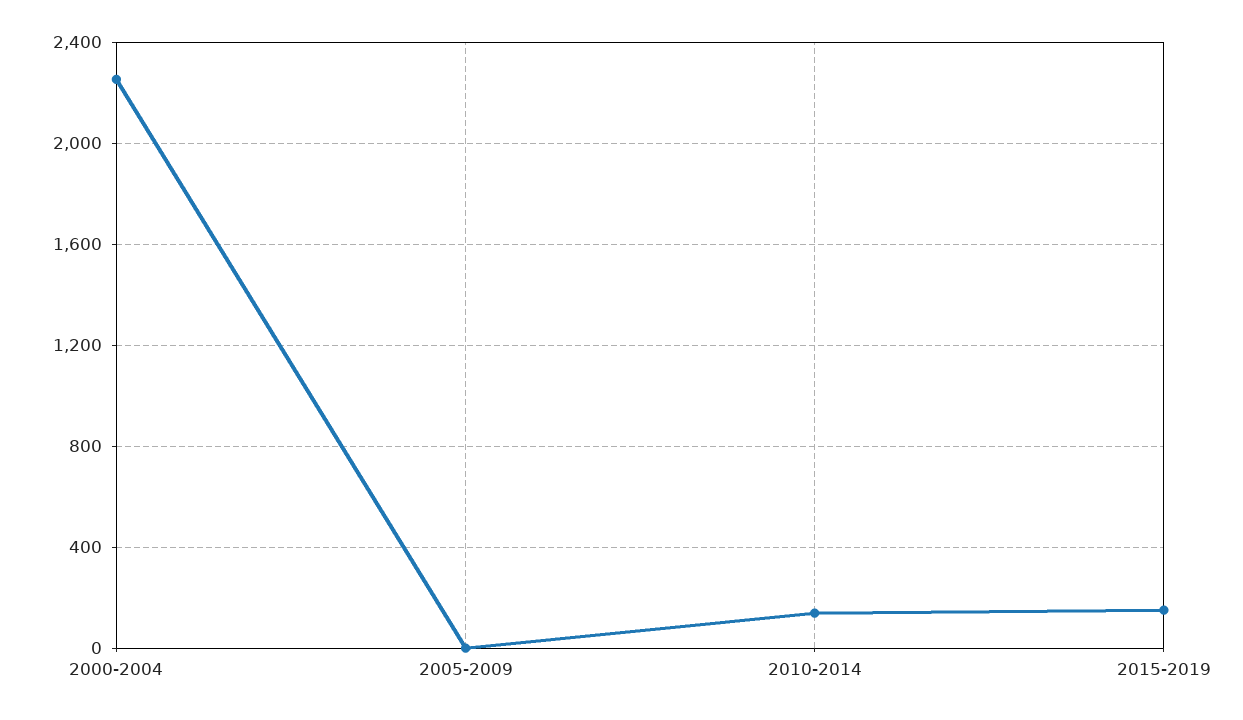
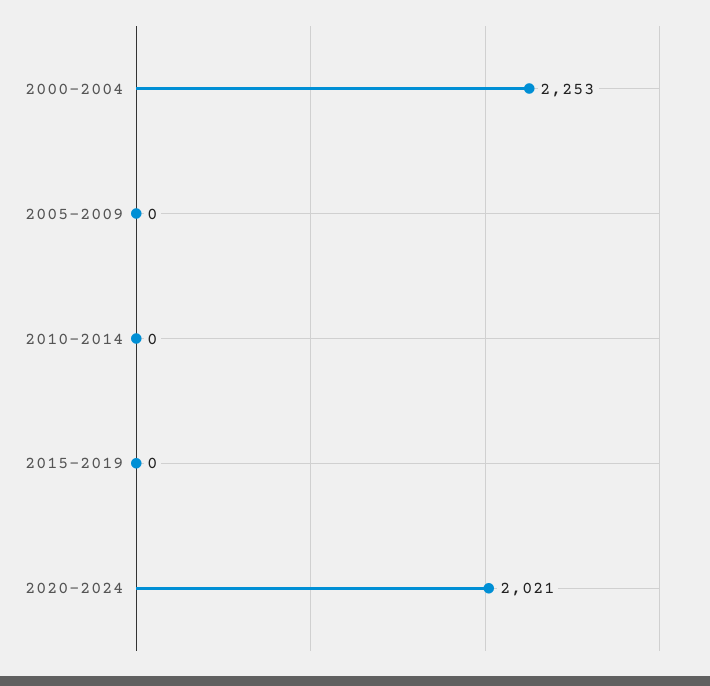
2010-2014: 150 -> 0
2015-2019: 150 -> 0
2020-2024: none -> 2021

